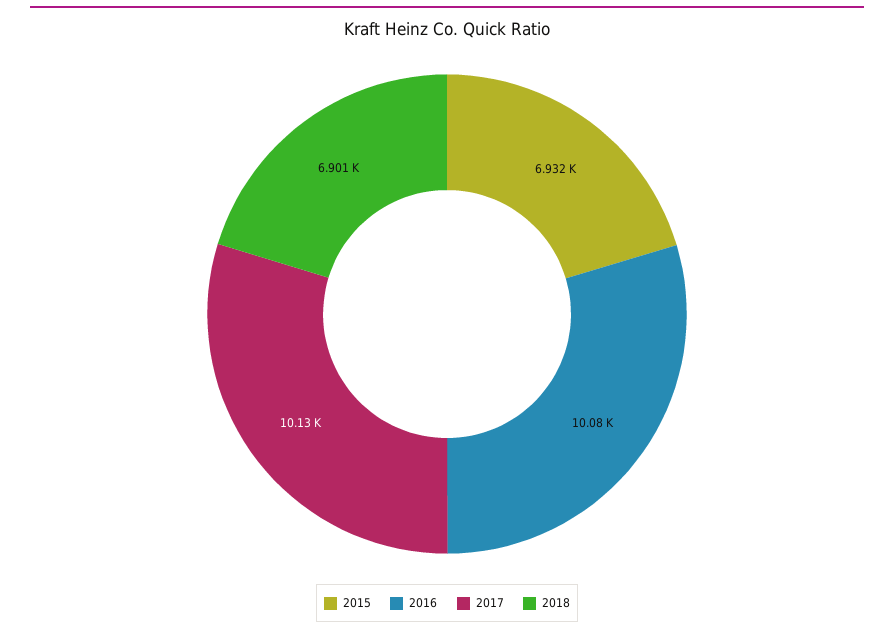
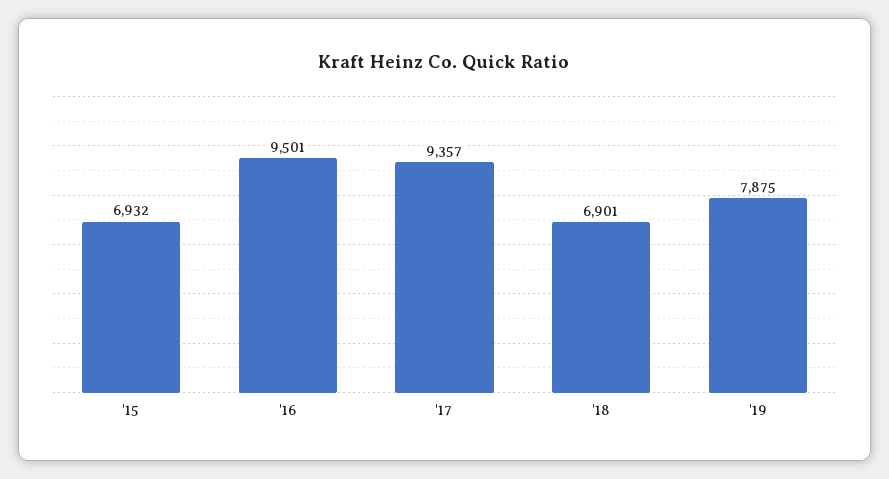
2016: 10080 -> 9501
2017: 10130 -> 9357
'19: none -> 7875

